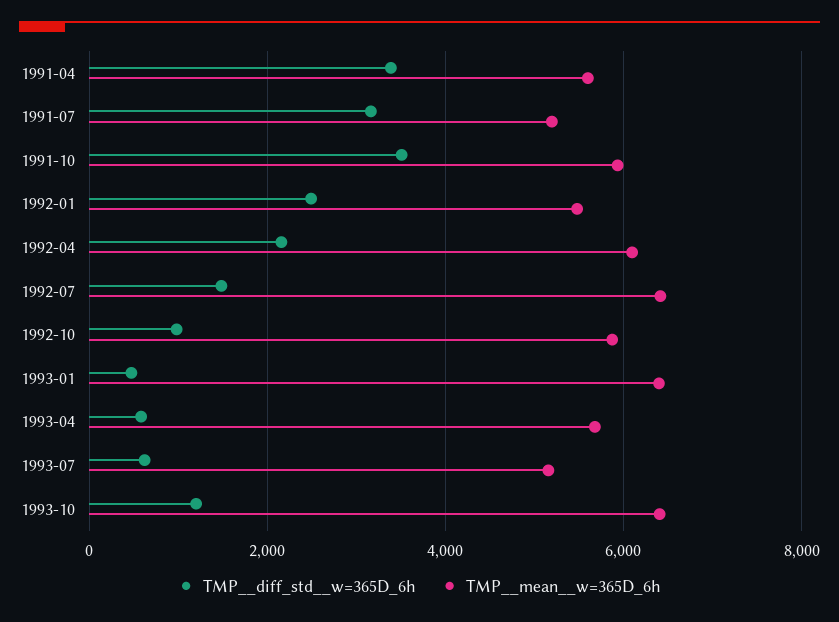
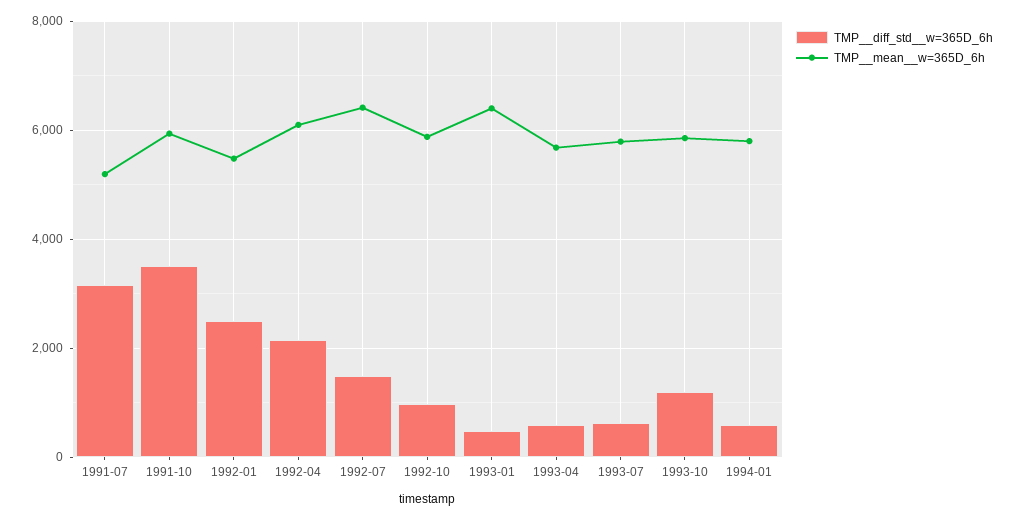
TMP__diff_std__w=365D_6h, 1991-04: 3400 -> none
TMP__mean__w=365D_6h, 1991-04: 5600 -> none
TMP__mean__w=365D_6h, 1993-07: 5200 -> 5800
TMP__mean__w=365D_6h, 1993-10: 6400 -> 5800
TMP__diff_std__w=365D_6h, 1994-01: none -> 600
TMP__mean__w=365D_6h, 1994-01: none -> 5800

